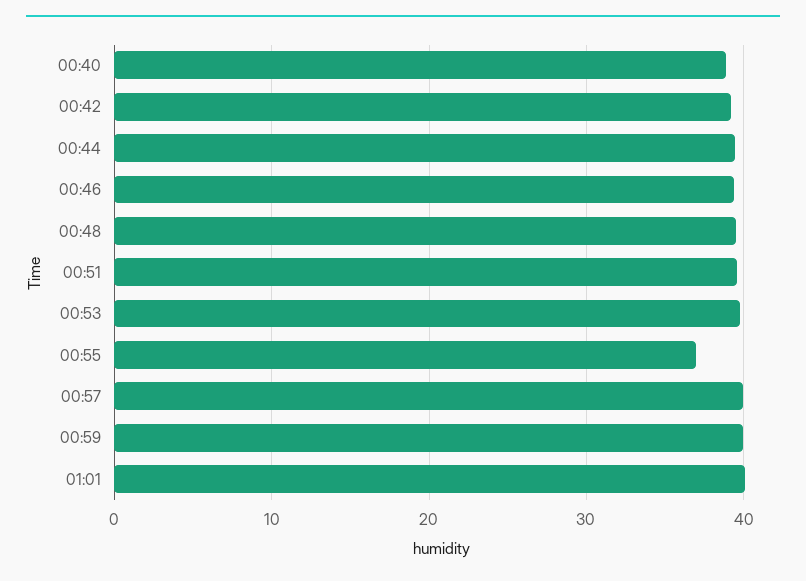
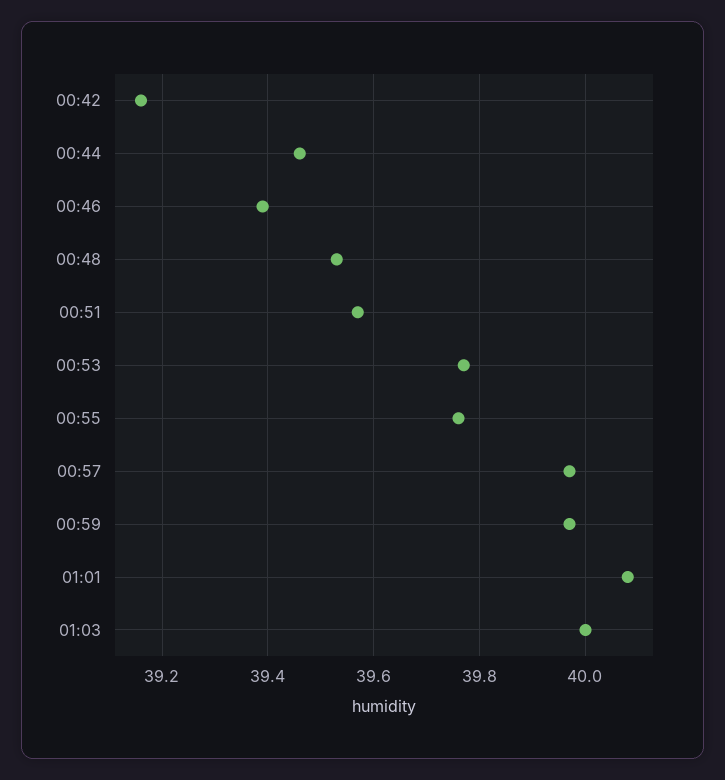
00:40: 39 -> none
00:55: 37 -> 39.75
01:03: none -> 40

